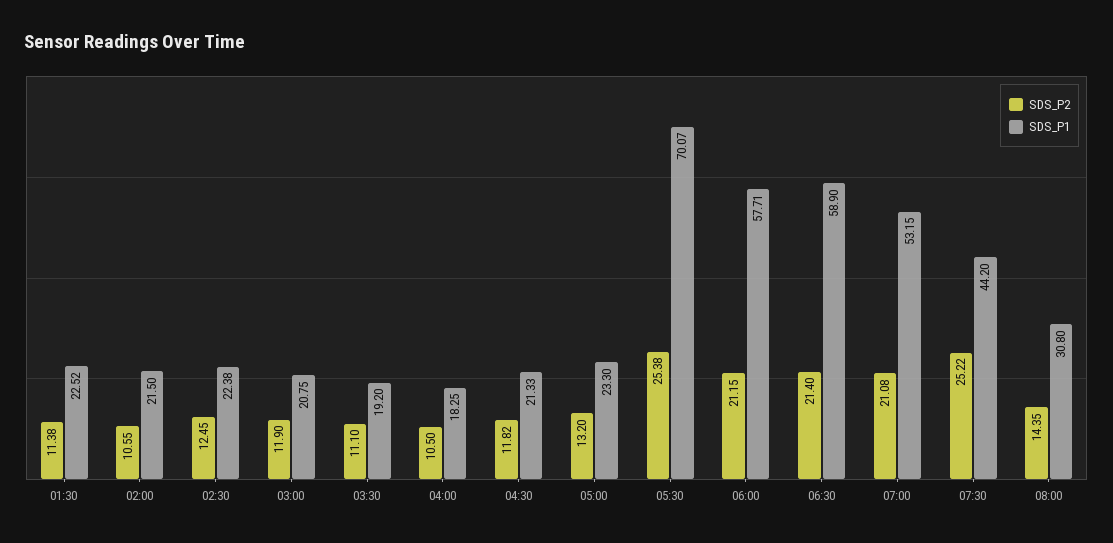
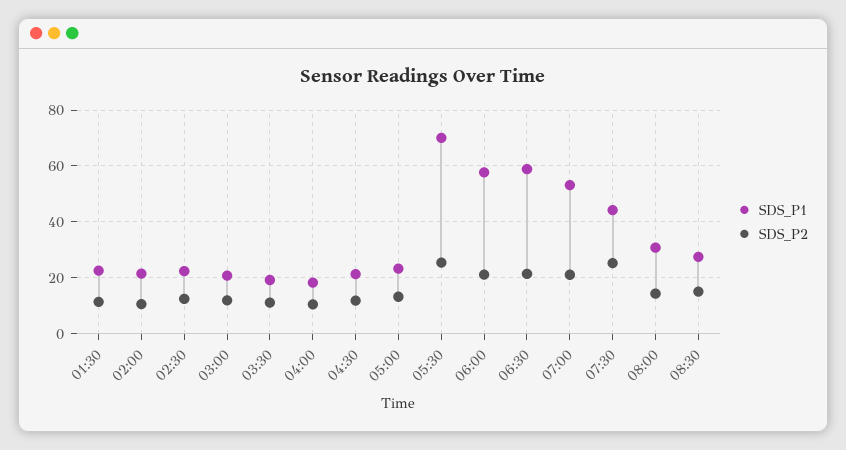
SDS_P1, 08:30: none -> 27.5
SDS_P2, 08:30: none -> 15

